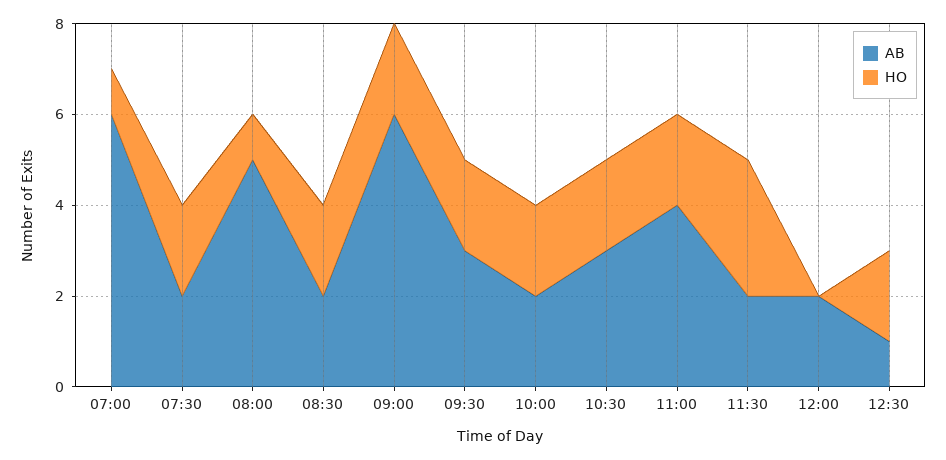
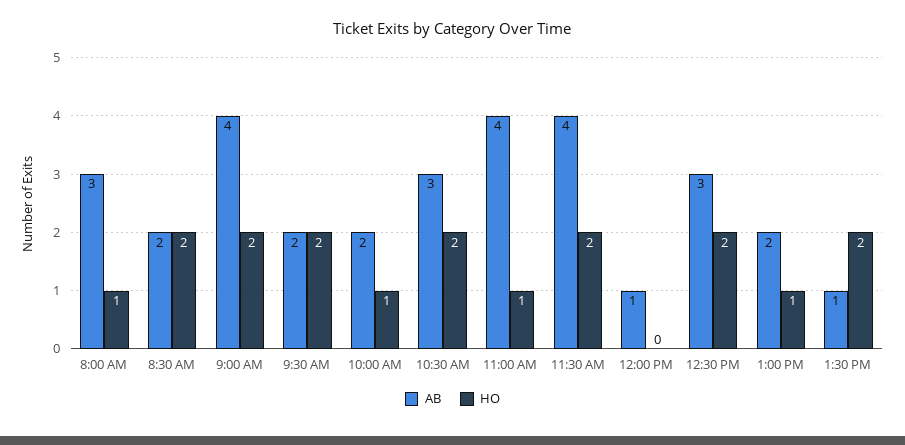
AB, 07:00: 6 -> none
HO, 07:00: 1 -> none
AB, 07:30: 2 -> none
HO, 07:30: 2 -> none
AB, 08:00: 5 -> 3
AB, 09:00: 6 -> 4
AB, 09:30: 3 -> 2
HO, 10:00: 2 -> 1
HO, 11:00: 2 -> 1
AB, 11:30: 2 -> 4
HO, 11:30: 3 -> 2
AB, 12:00: 2 -> 1
AB, 12:30: 1 -> 3
AB, 1:00 PM: none -> 2
HO, 1:00 PM: none -> 1
AB, 1:30 PM: none -> 1
HO, 1:30 PM: none -> 2

